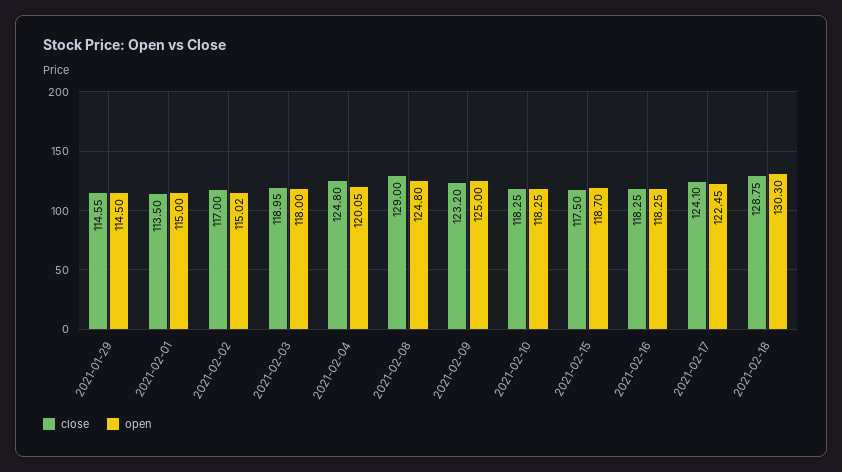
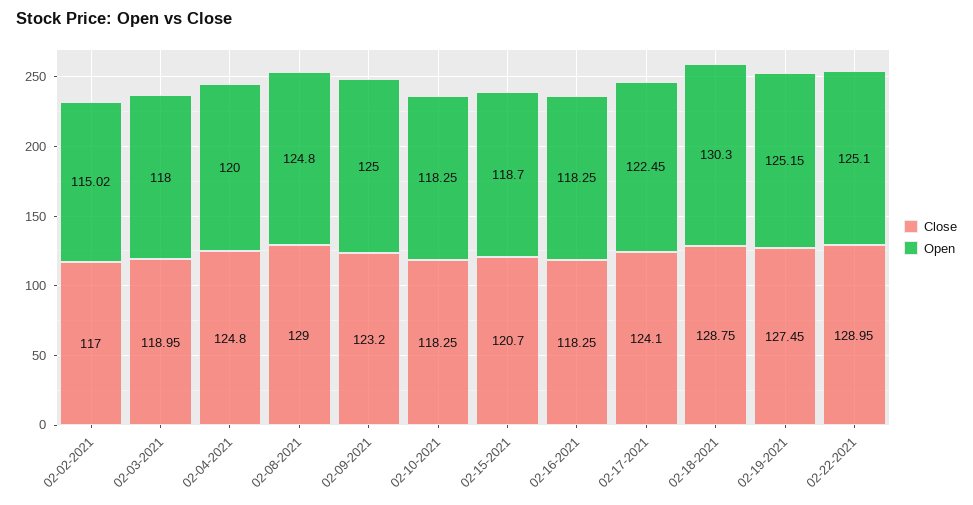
close, 2021-01-29: 114.55 -> none
open, 2021-01-29: 114.5 -> none
close, 2021-02-01: 113.5 -> none
open, 2021-02-01: 115 -> none
open, 2021-02-04: 120.05 -> 120
close, 2021-02-15: 117.5 -> 120.7
close, 02-19-2021: none -> 127.45
open, 02-19-2021: none -> 125.15
close, 02-22-2021: none -> 128.95
open, 02-22-2021: none -> 125.1

